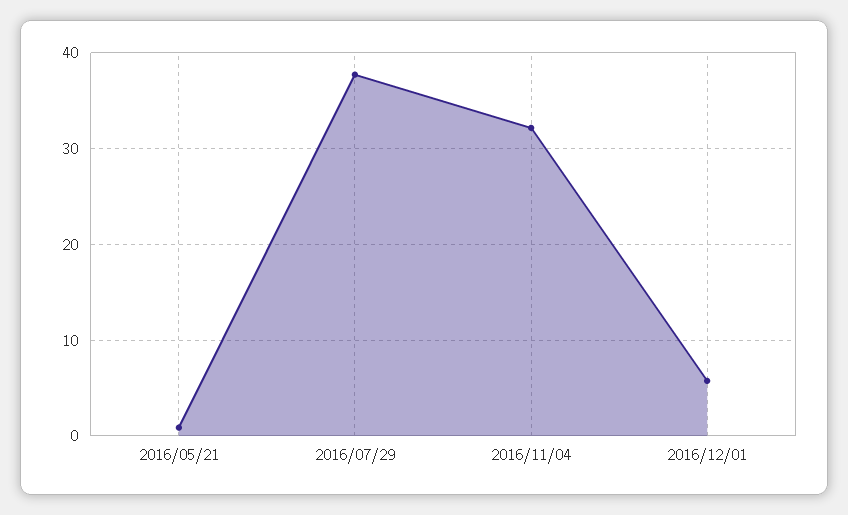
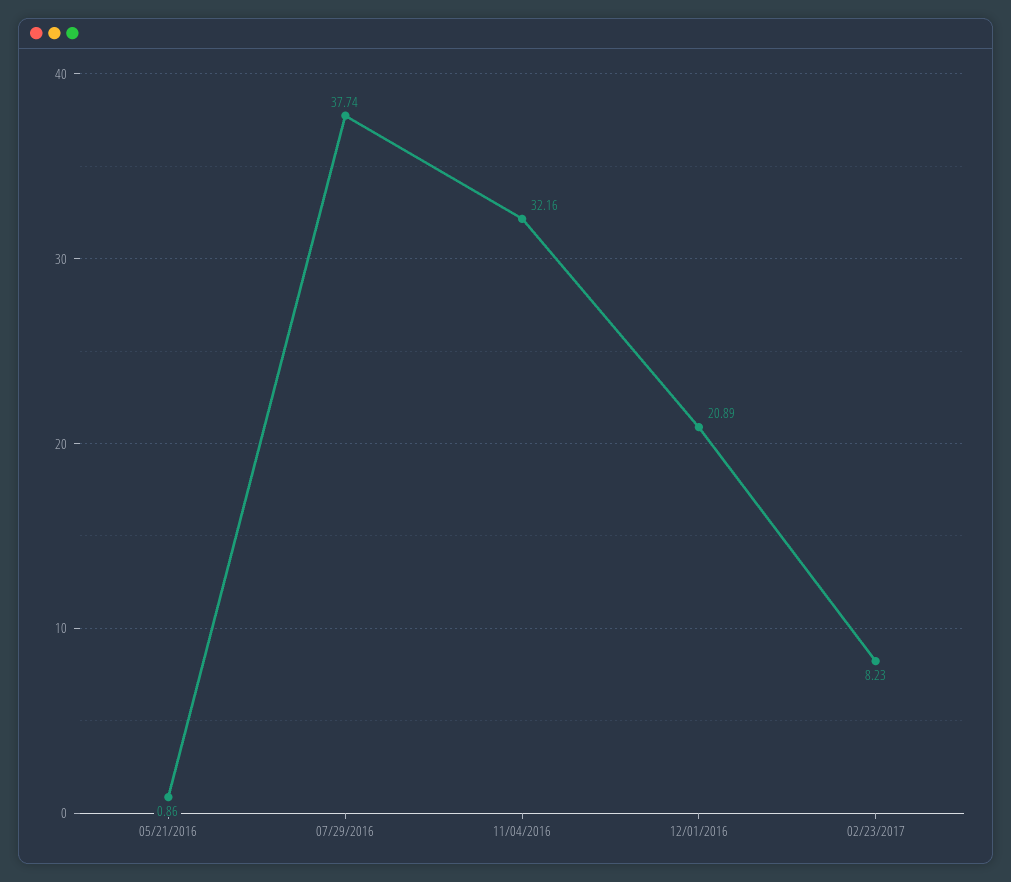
2016/12/01: 6 -> 20.89
02/23/2017: none -> 8.23

